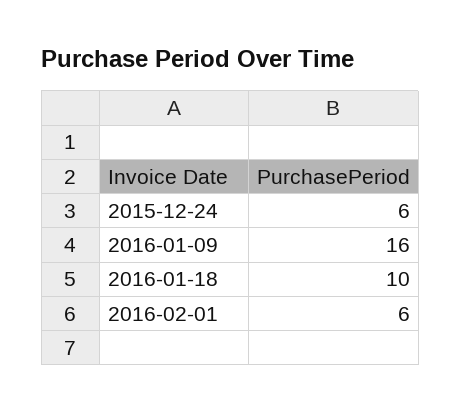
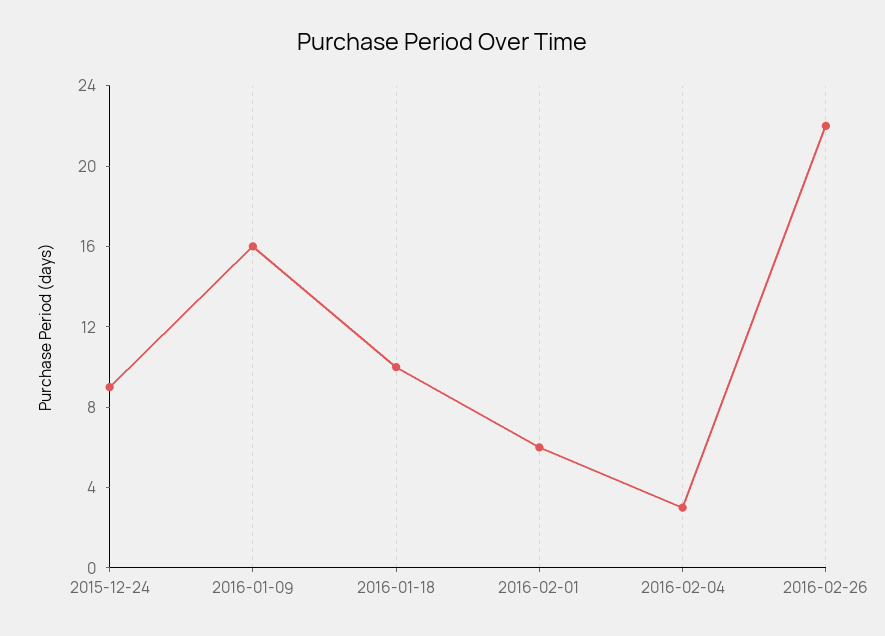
2015-12-24: 6 -> 9
2016-02-04: none -> 3
2016-02-26: none -> 22

